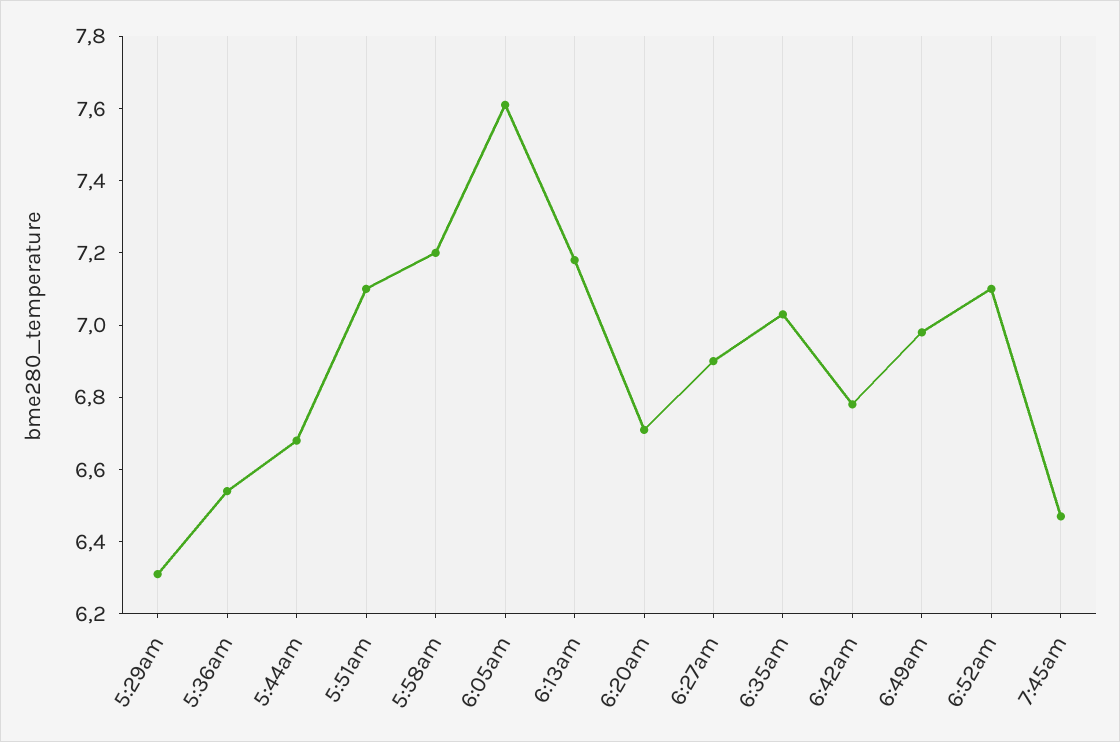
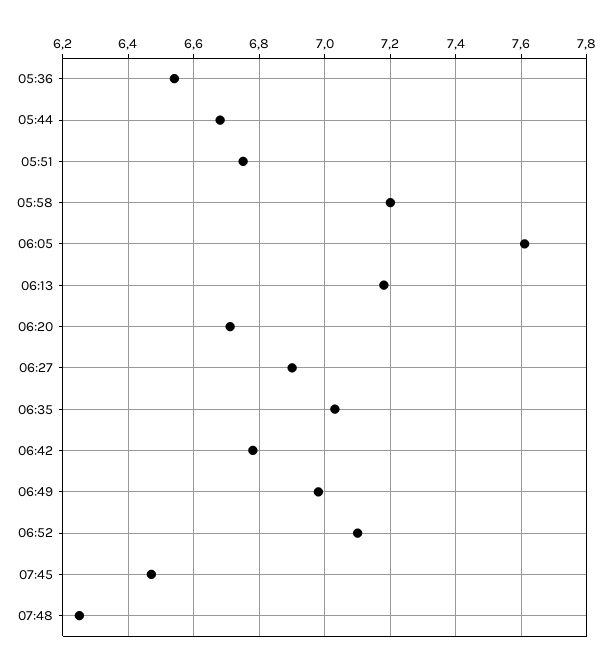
5:29am: 6.3 -> none
5:51am: 7.1 -> 6.75
07:48: none -> 6.25

